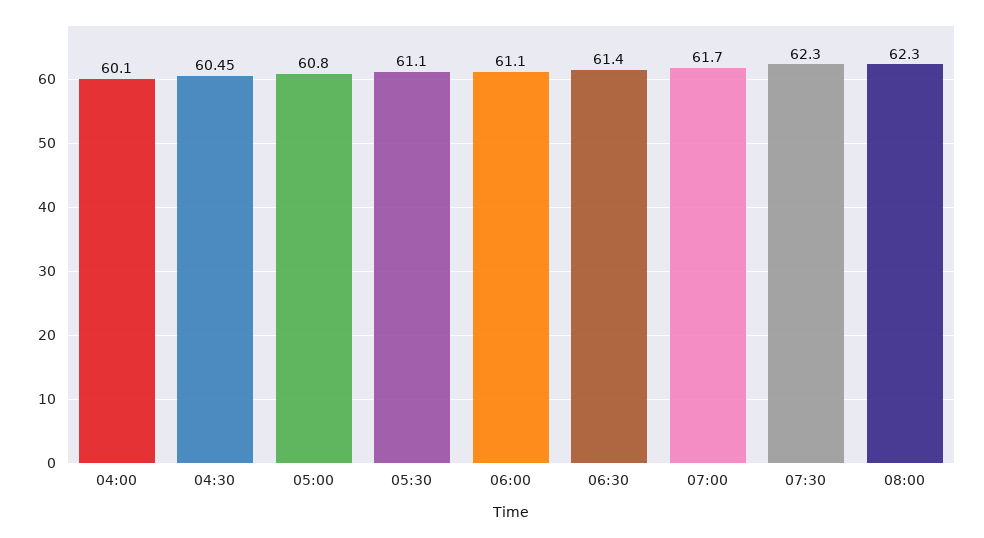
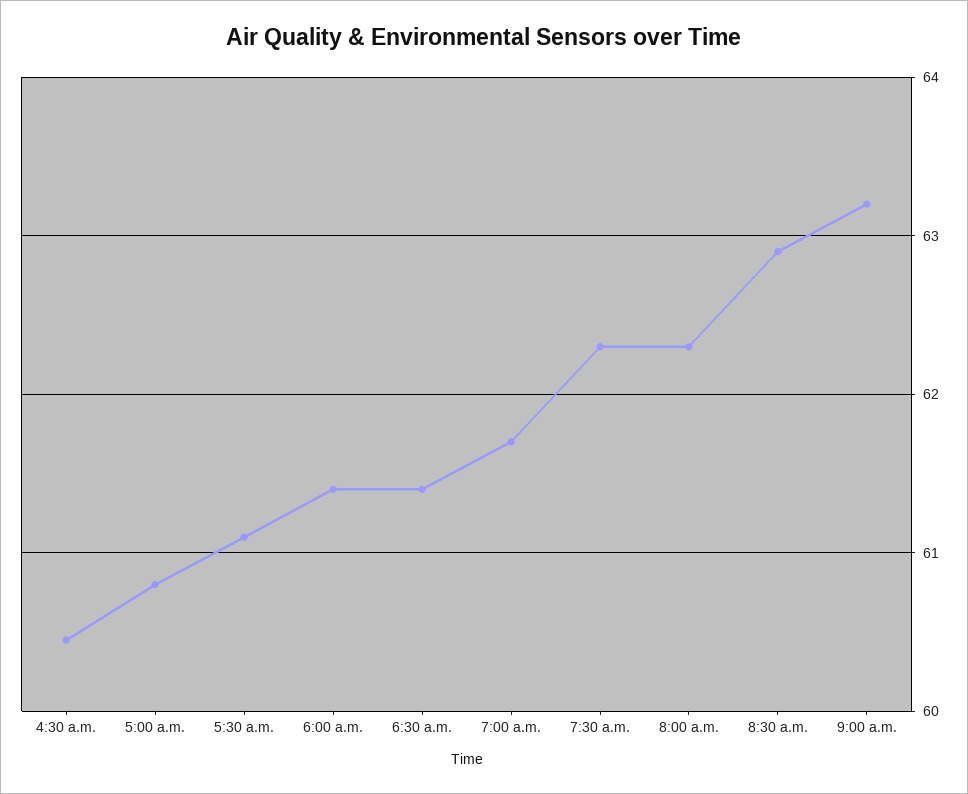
04:00: 60.1 -> none
06:00: 61.1 -> 61.4
8:30 a.m.: none -> 62.9
9:00 a.m.: none -> 63.2

